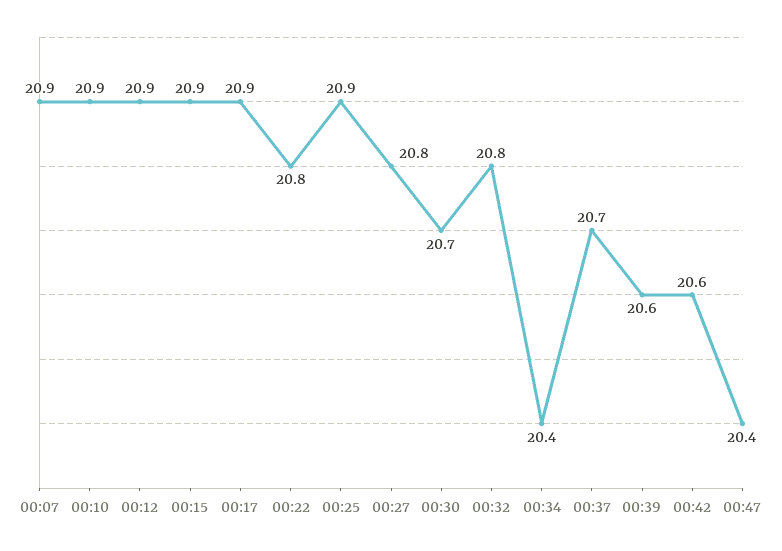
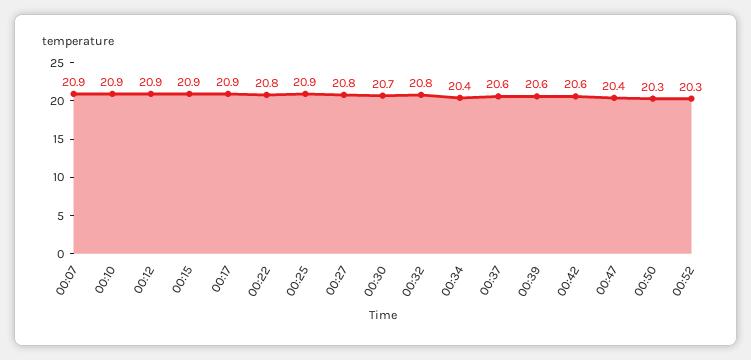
00:37: 20.7 -> 20.6
00:50: none -> 20.3
00:52: none -> 20.3

